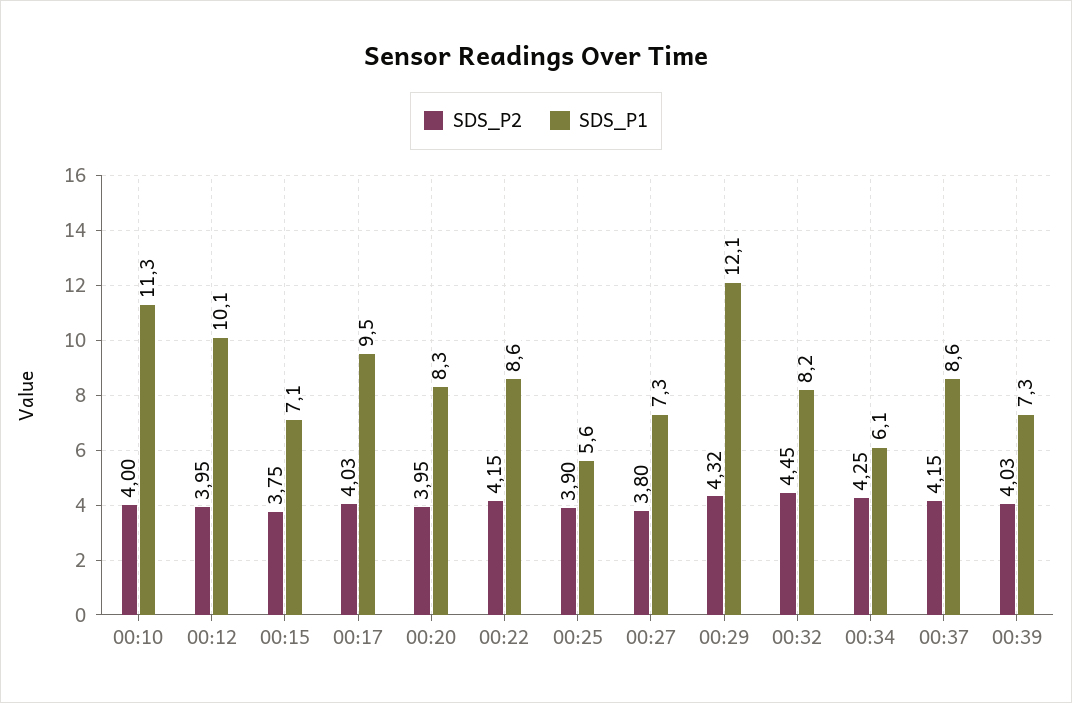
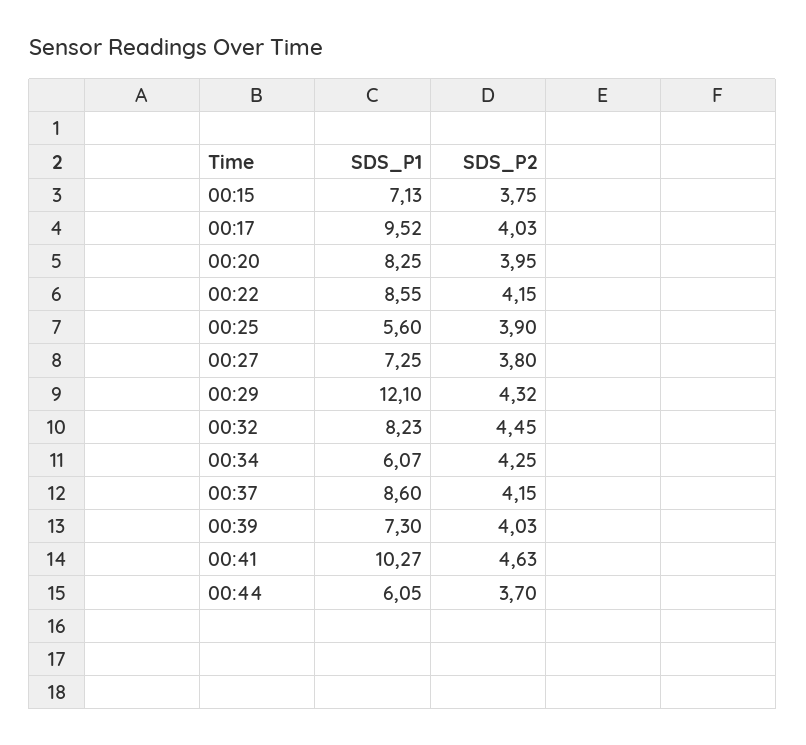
SDS_P2, 00:10: 4 -> none
SDS_P1, 00:10: 11.3 -> none
SDS_P2, 00:12: 3.95 -> none
SDS_P1, 00:12: 10.1 -> none
SDS_P1, 00:41: none -> 10.27
SDS_P2, 00:41: none -> 4.63
SDS_P1, 00:44: none -> 6.05
SDS_P2, 00:44: none -> 3.7

